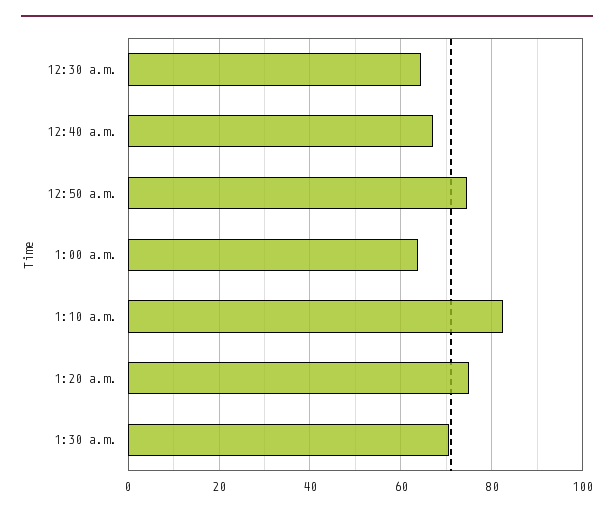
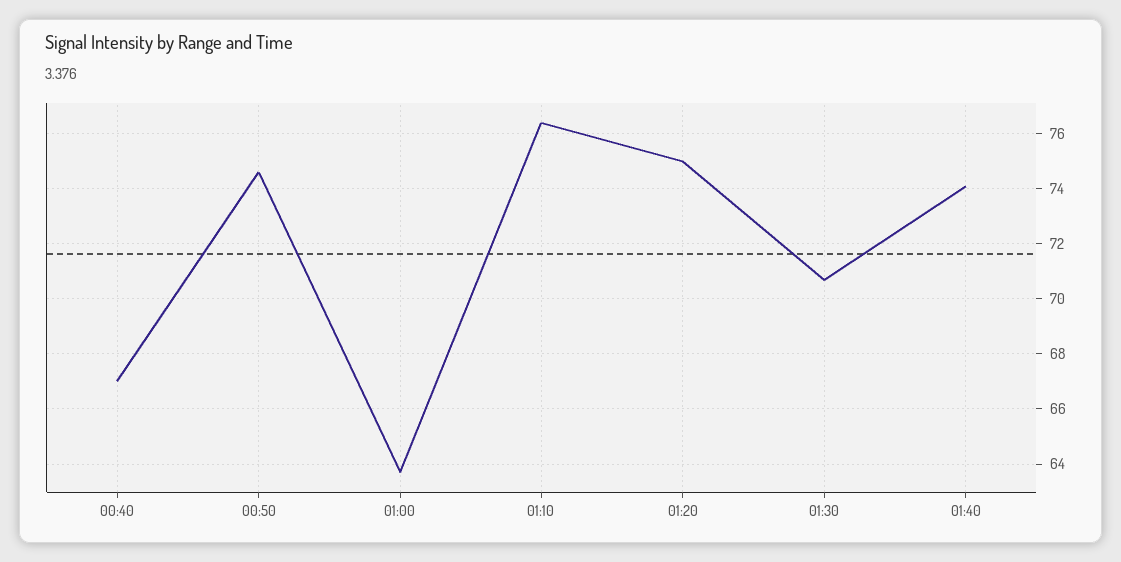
12:30 a.m.: 64 -> none
1:10 a.m.: 82 -> 76.5
01:40: none -> 74

